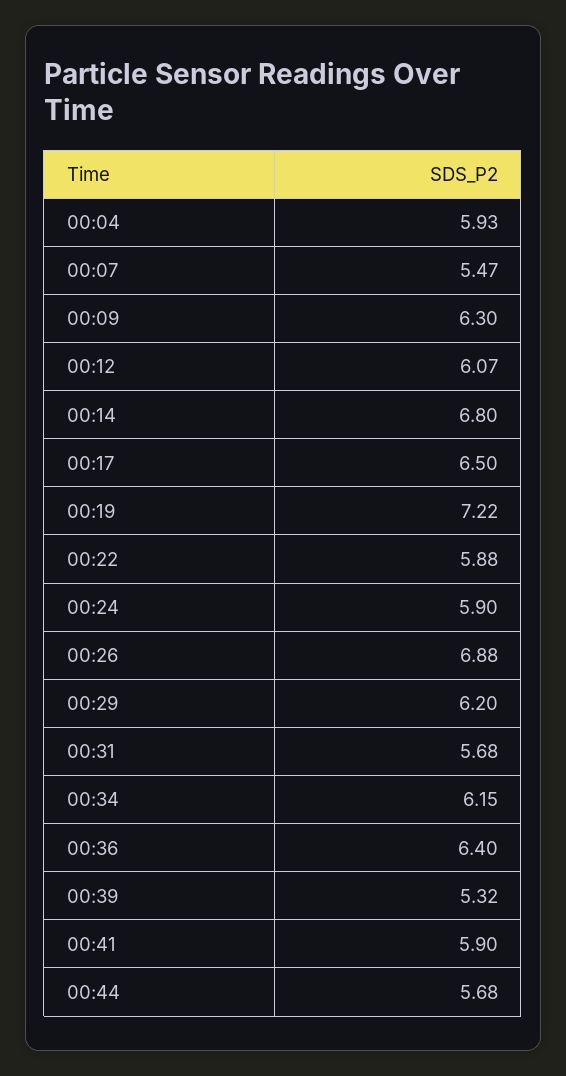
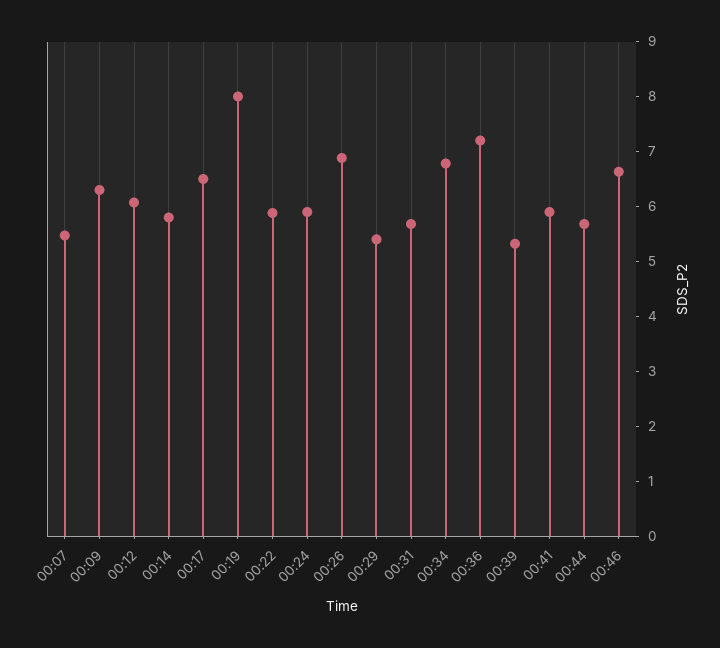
00:04: 5.93 -> none
00:14: 6.8 -> 5.8
00:19: 7.22 -> 8
00:29: 6.2 -> 5.4
00:34: 6.15 -> 6.8
00:36: 6.4 -> 7.2
00:46: none -> 6.6

